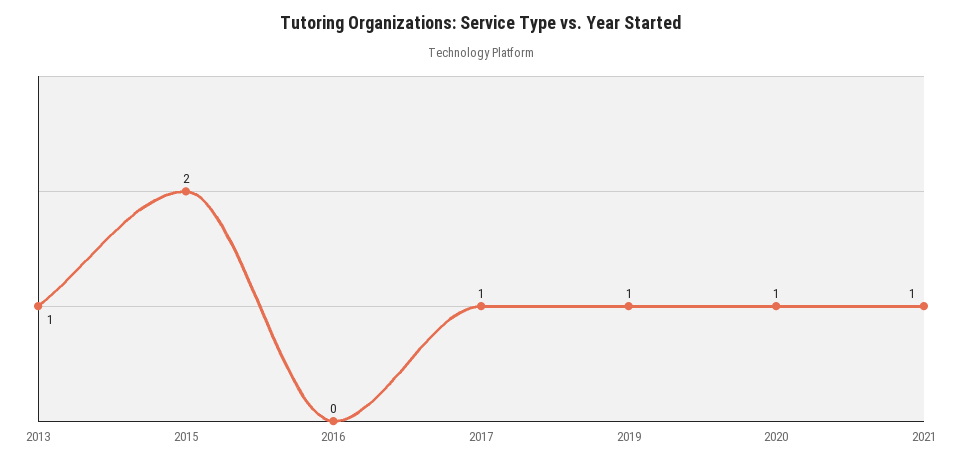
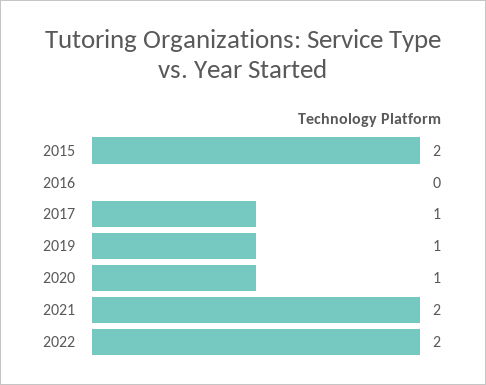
2013: 1 -> none
2021: 1 -> 2
2022: none -> 2

